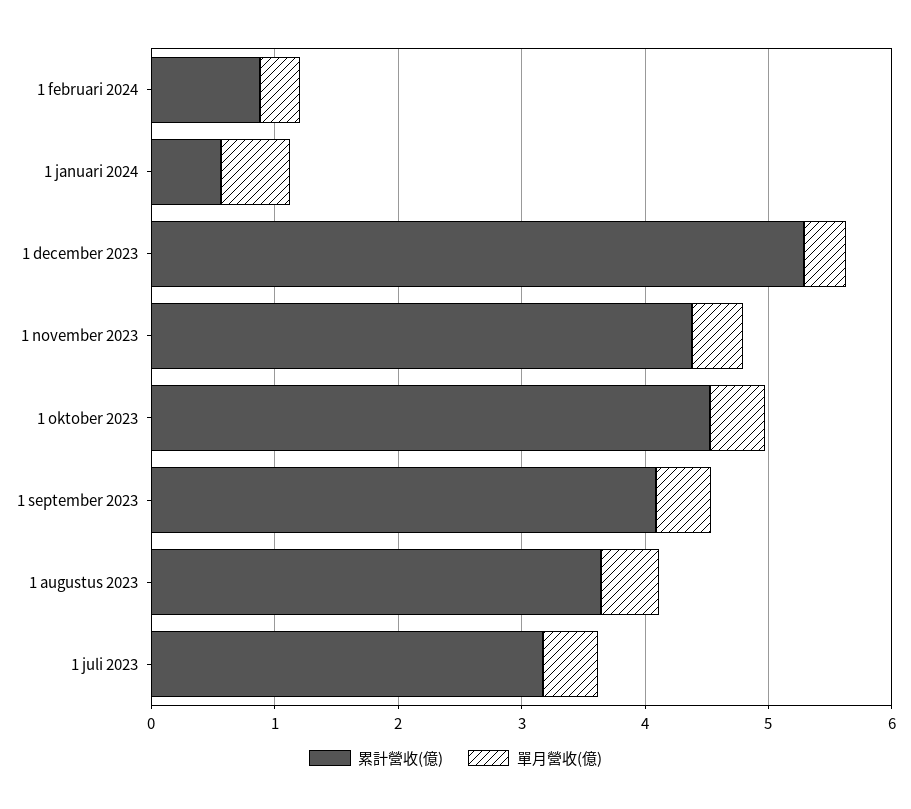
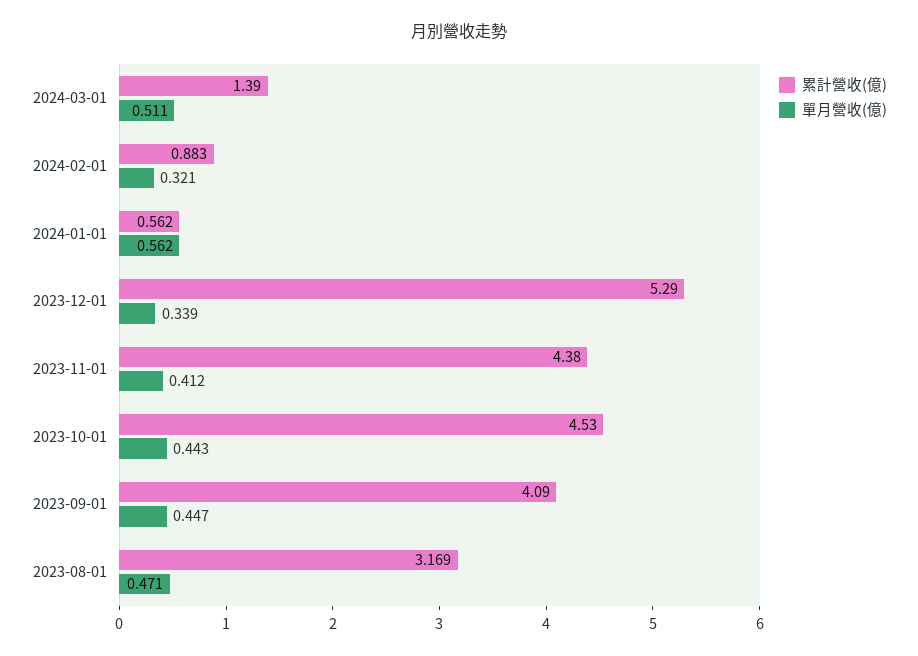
累計營收(億), 1 augustus 2023: 3.6 -> 3.169
累計營收(億), 1 juli 2023: 3.2 -> none
單月營收(億), 1 juli 2023: 0.4 -> none
累計營收(億), 2024-03-01: none -> 1.39
單月營收(億), 2024-03-01: none -> 0.511

